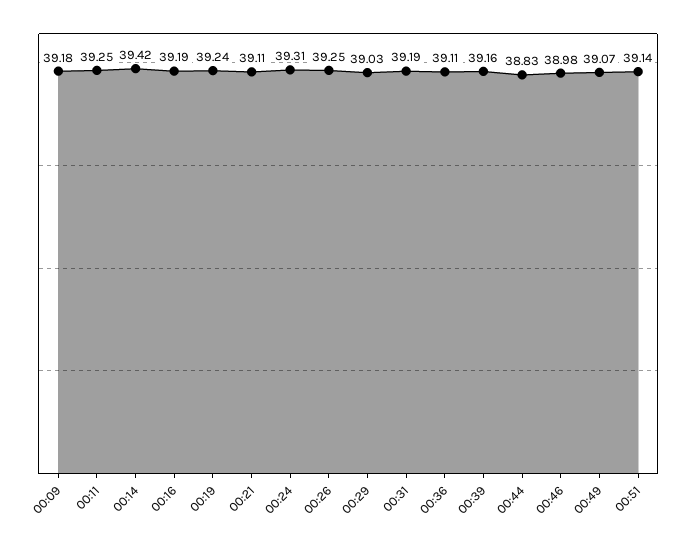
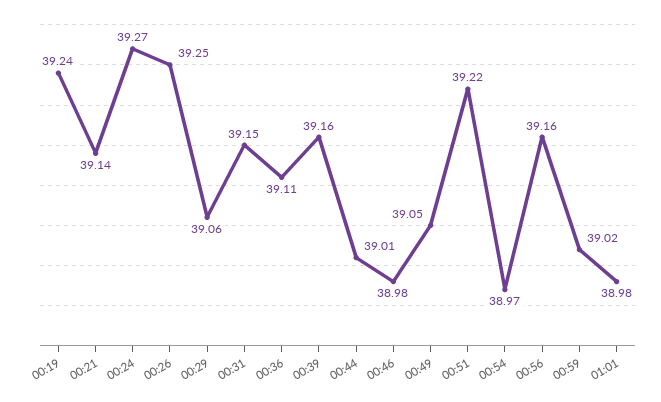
00:09: 39.18 -> none
00:11: 39.25 -> none
00:14: 39.42 -> none
00:16: 39.19 -> none
00:21: 39.11 -> 39.14
00:24: 39.31 -> 39.27
00:29: 39.03 -> 39.06
00:31: 39.19 -> 39.15
00:44: 38.83 -> 39.01
00:49: 39.07 -> 39.05
00:51: 39.14 -> 39.22
00:54: none -> 38.97
00:56: none -> 39.16
00:59: none -> 39.02
01:01: none -> 38.98

